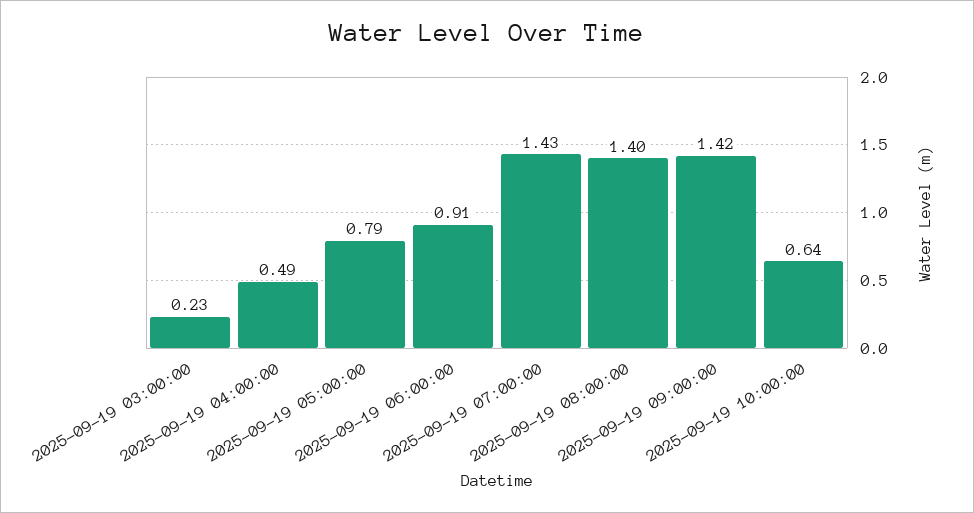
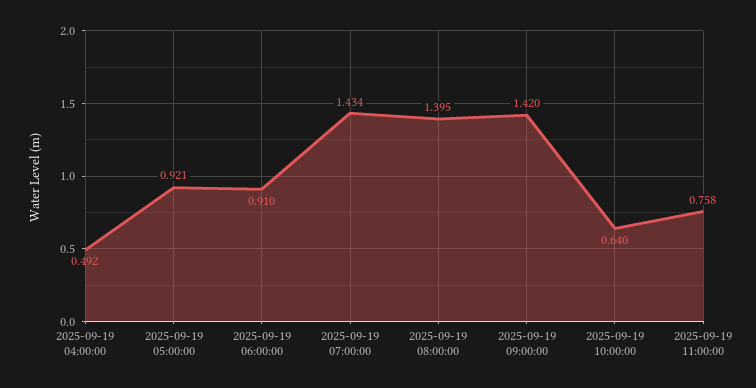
2025-09-19 03:00:00: 0.23 -> none
2025-09-19 05:00:00: 0.79 -> 0.921
2025-09-19 11:00:00: none -> 0.758

